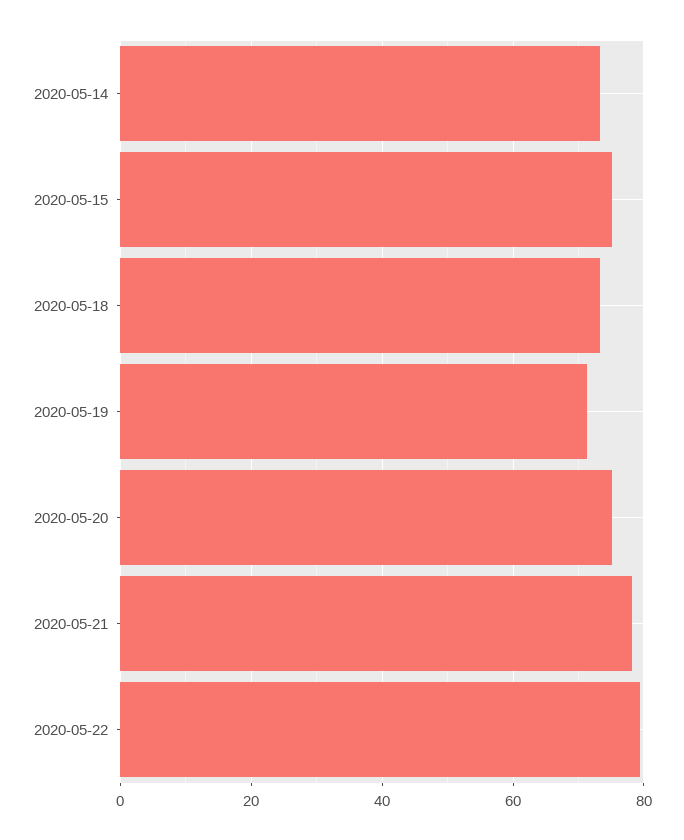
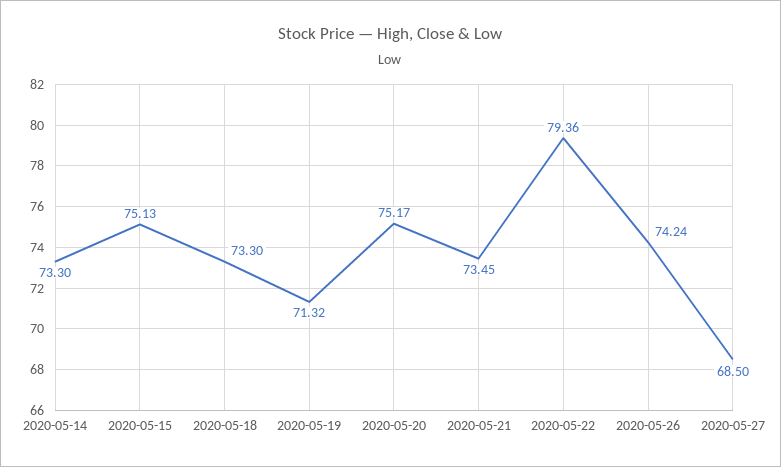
2020-05-21: 78 -> 73.45
2020-05-26: none -> 74.24
2020-05-27: none -> 68.5

